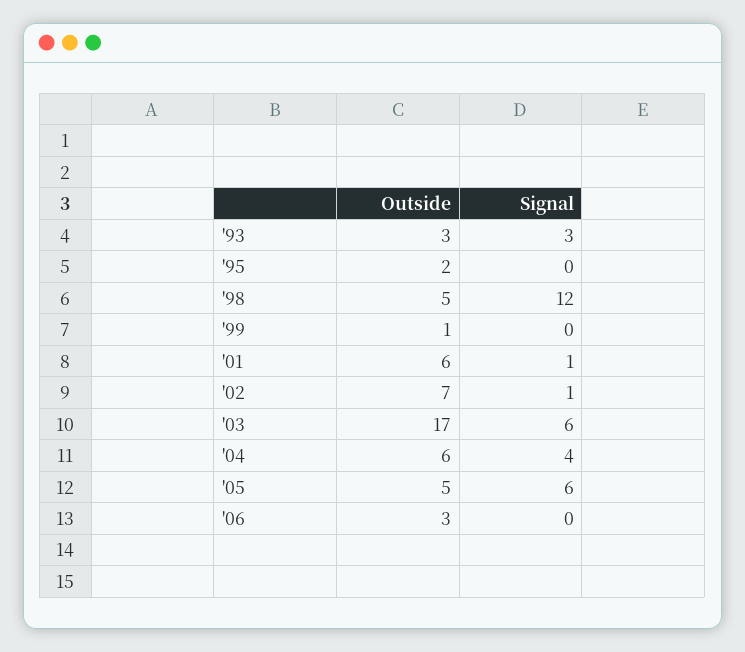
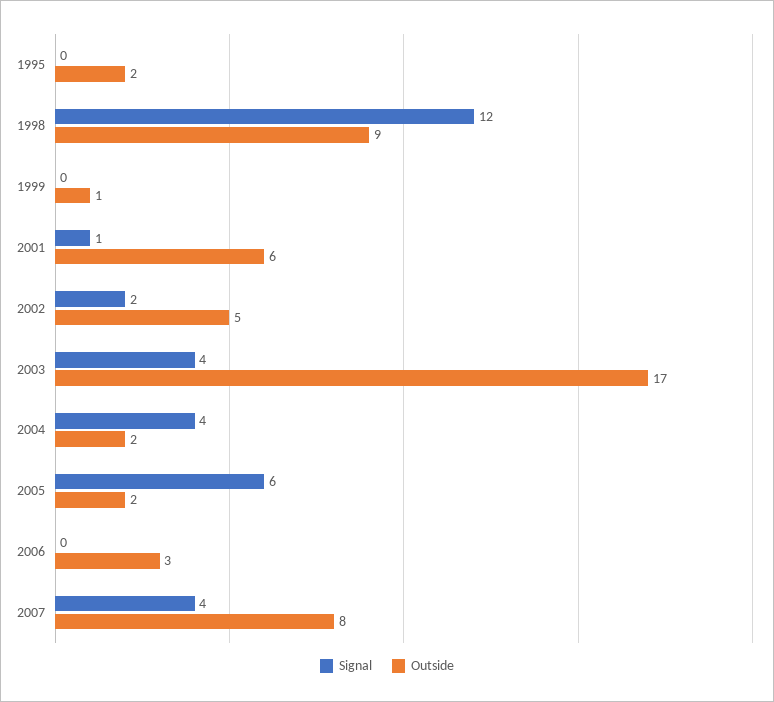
Outside, '93: 3 -> none
Signal, '93: 3 -> none
Outside, '98: 5 -> 9
Outside, '02: 7 -> 5
Signal, '02: 1 -> 2
Signal, '03: 6 -> 4
Outside, '04: 6 -> 2
Outside, '05: 5 -> 2
Signal, 2007: none -> 4
Outside, 2007: none -> 8

